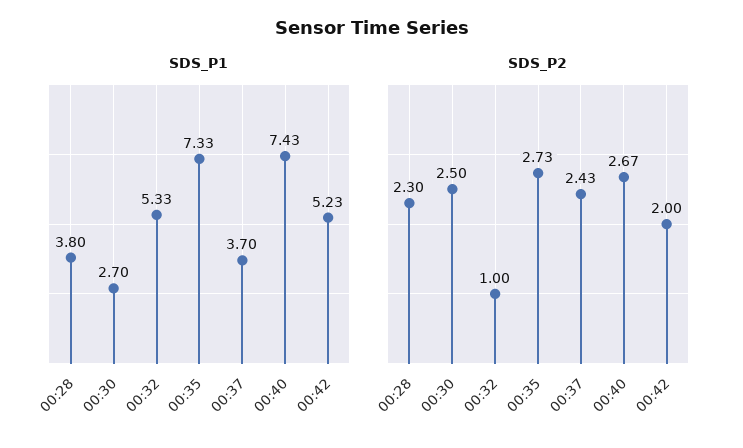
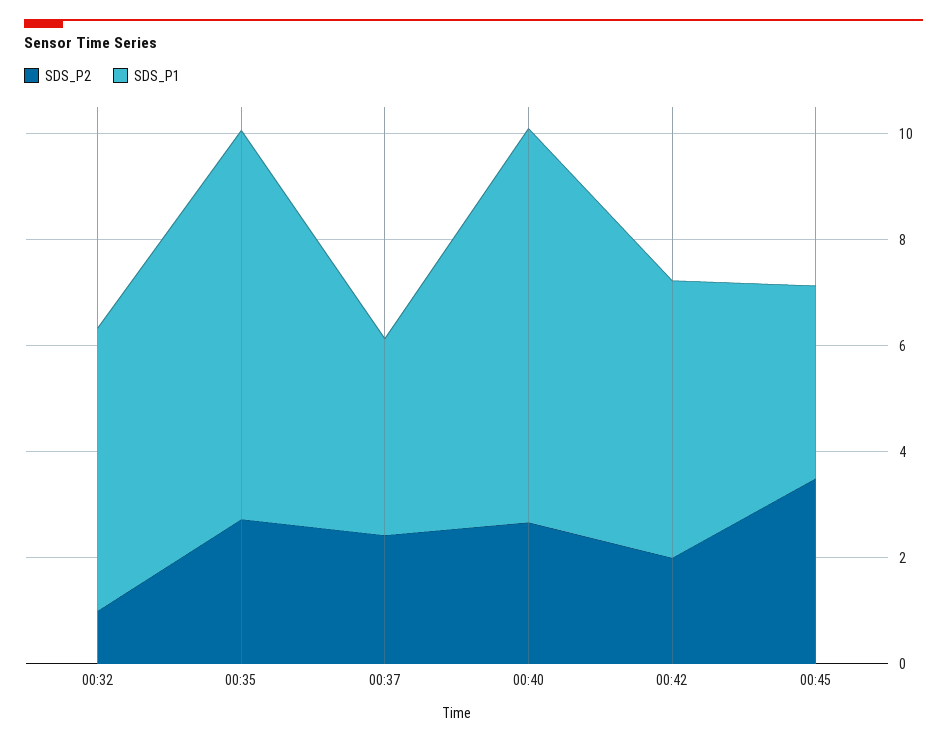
SDS_P1, 00:28: 3.8 -> none
SDS_P1, 00:30: 2.7 -> none
SDS_P2, 00:28: 2.3 -> none
SDS_P2, 00:30: 2.5 -> none
SDS_P2, 00:45: none -> 3.5
SDS_P1, 00:45: none -> 3.5

